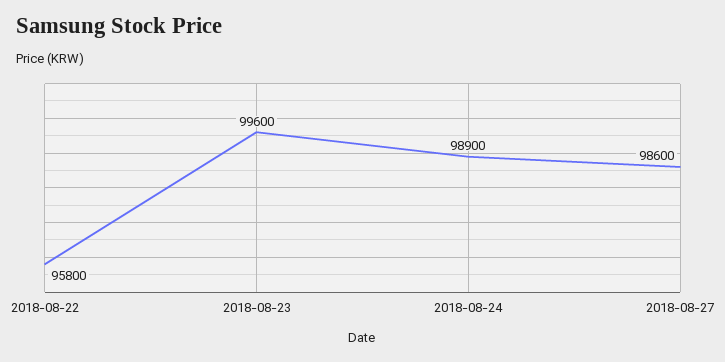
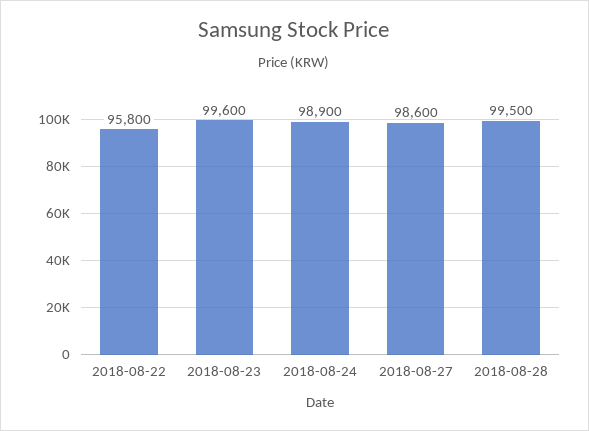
2018-08-28: none -> 99500

